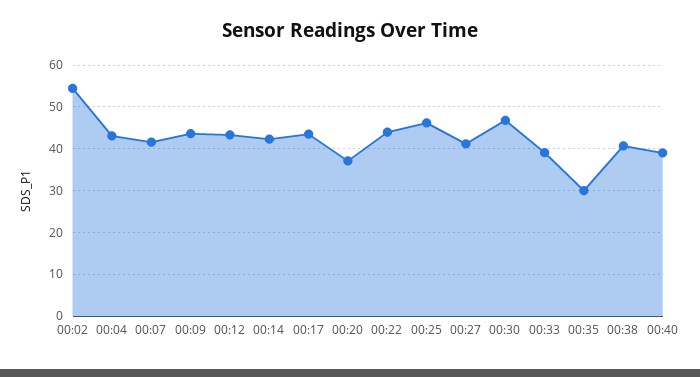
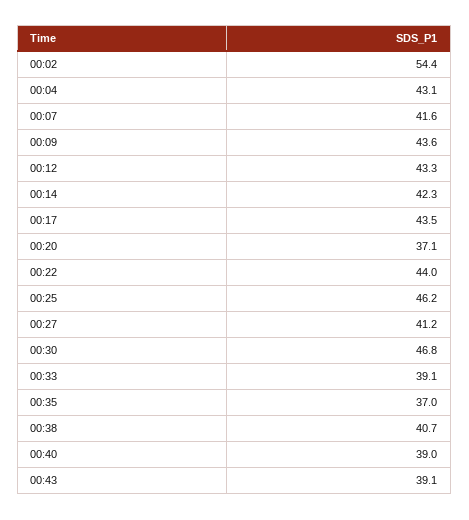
00:35: 30 -> 37
00:43: none -> 39.1

